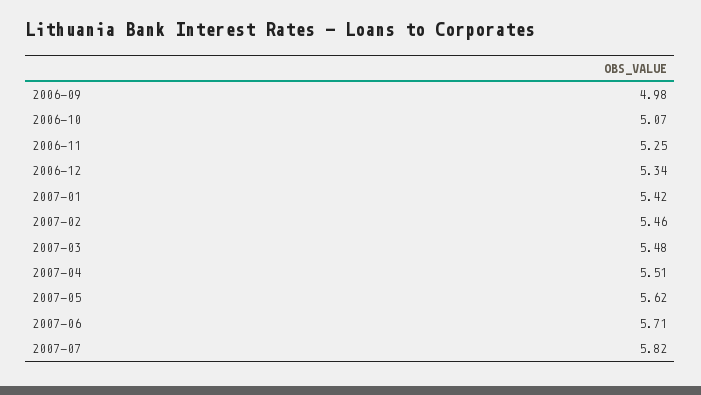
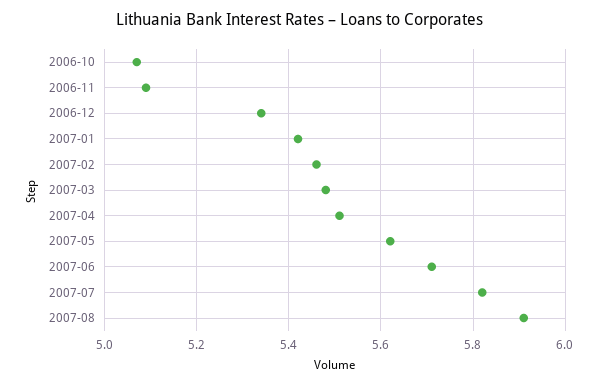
2006-09: 4.98 -> none
2006-11: 5.25 -> 5.1
2007-08: none -> 5.9

